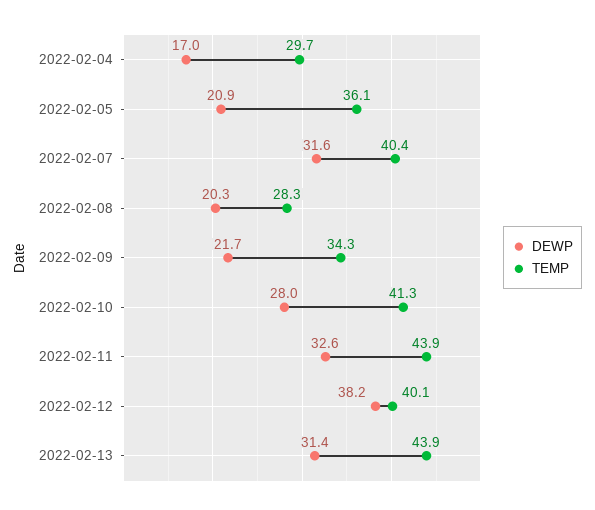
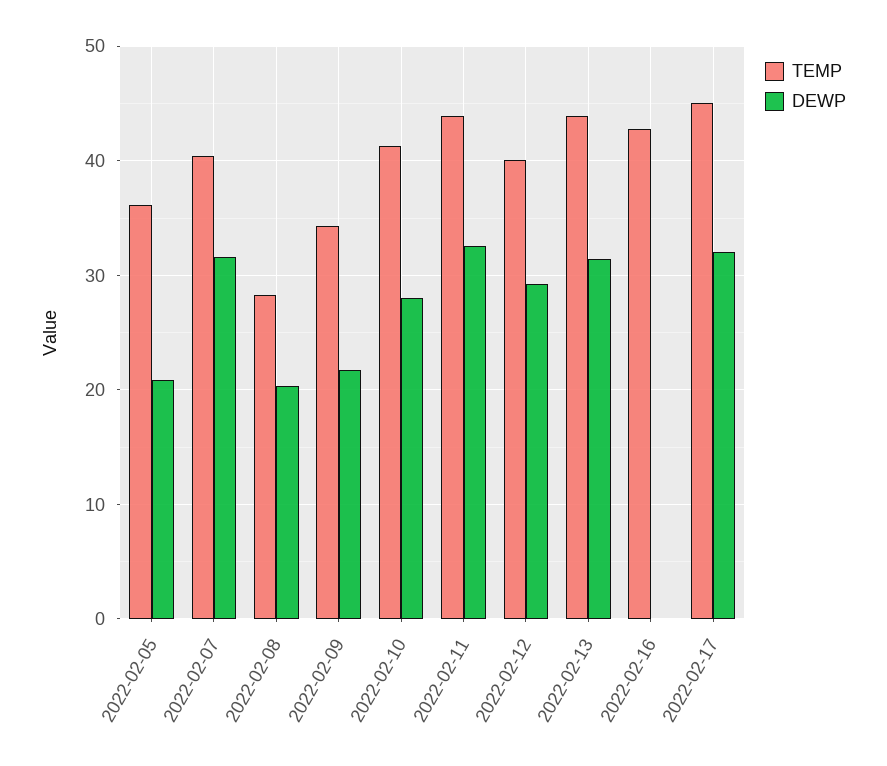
DEWP, 2022-02-04: 17 -> none
TEMP, 2022-02-04: 29.7 -> none
DEWP, 2022-02-12: 38.2 -> 29
TEMP, 2022-02-16: none -> 43
DEWP, 2022-02-16: none -> 0
TEMP, 2022-02-17: none -> 45
DEWP, 2022-02-17: none -> 32

